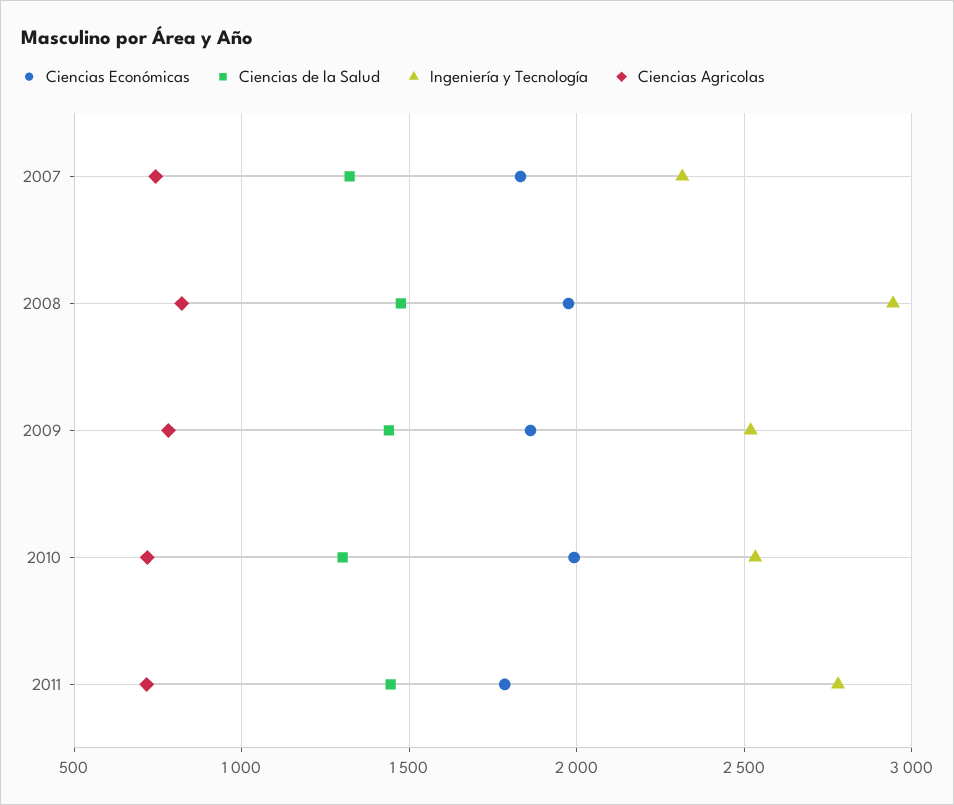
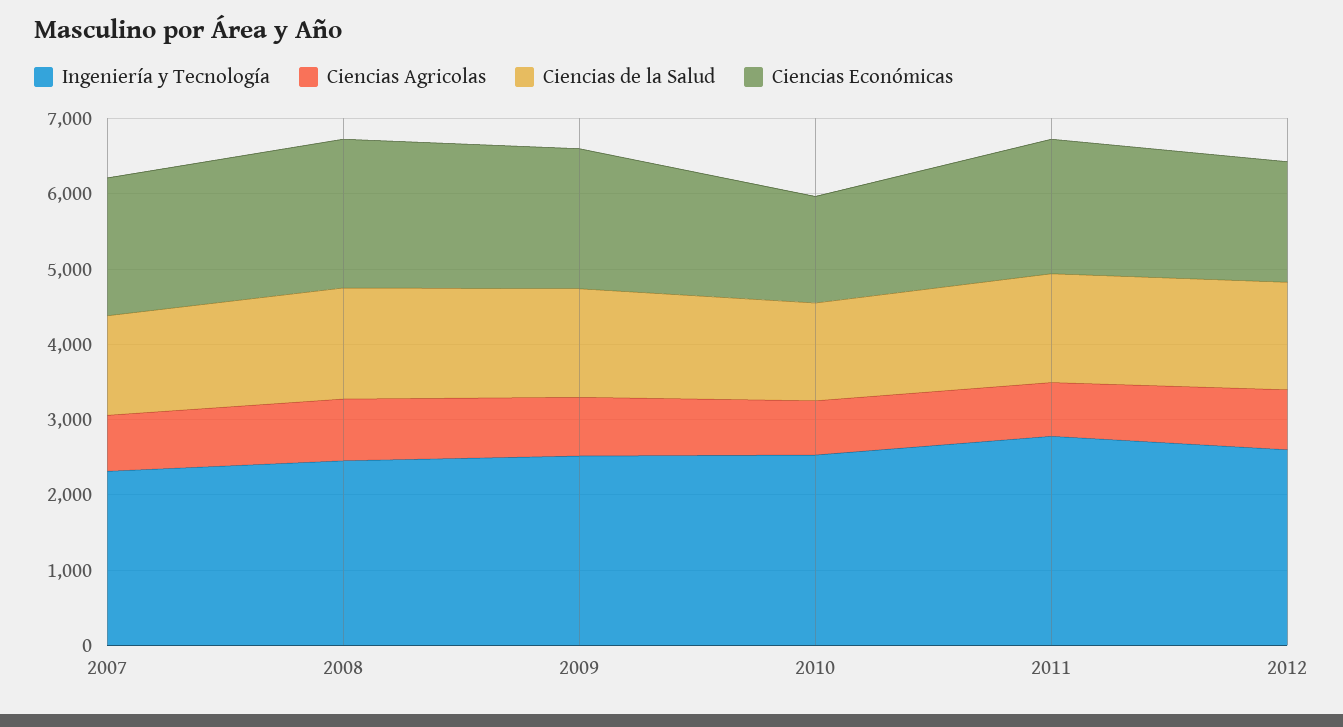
Ingeniería y Tecnología, 2008: 2950 -> 2400
Ciencias Económicas, 2010: 2000 -> 1400
Ingeniería y Tecnología, 2012: none -> 2600
Ciencias Agricolas, 2012: none -> 800
Ciencias de la Salud, 2012: none -> 1400
Ciencias Económicas, 2012: none -> 1600

